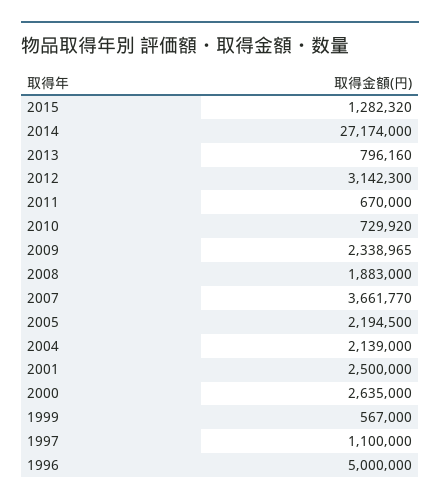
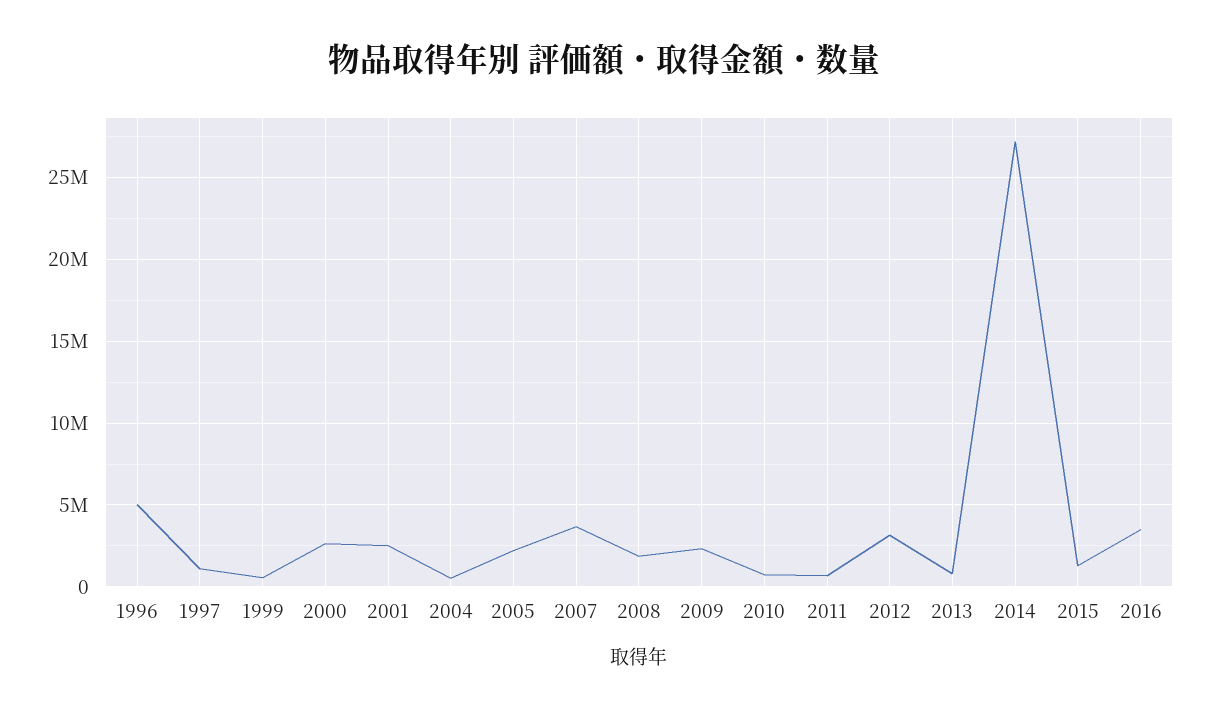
2004: 2139000 -> 500000
2016: none -> 3500000

